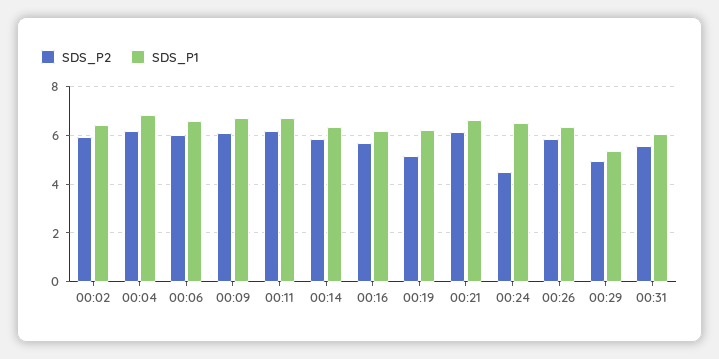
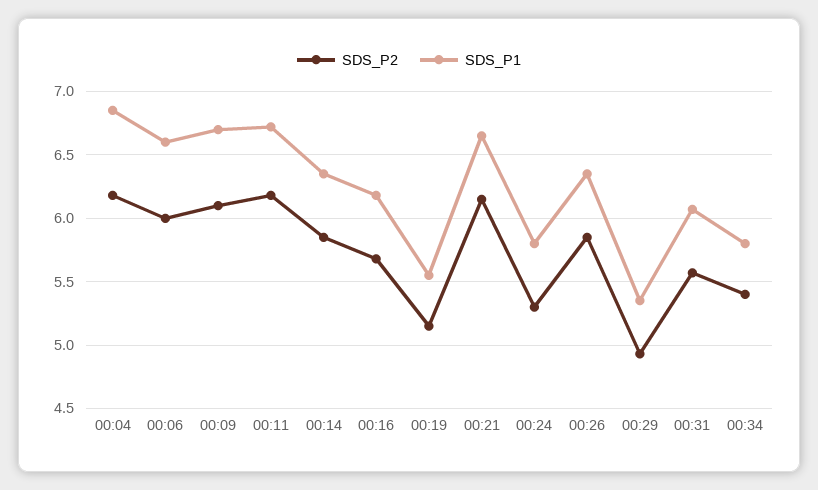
SDS_P2, 00:02: 6 -> none
SDS_P1, 00:02: 6.5 -> none
SDS_P1, 00:19: 6.25 -> 5.55
SDS_P2, 00:24: 4.5 -> 5.3
SDS_P1, 00:24: 6.5 -> 5.8
SDS_P2, 00:34: none -> 5.4
SDS_P1, 00:34: none -> 5.8

